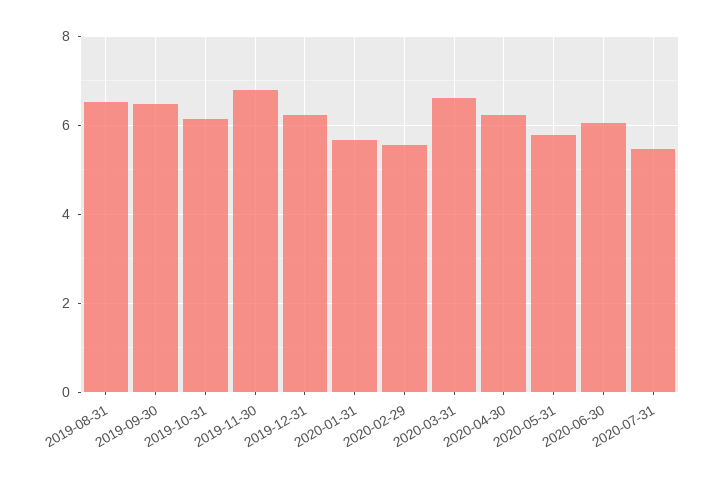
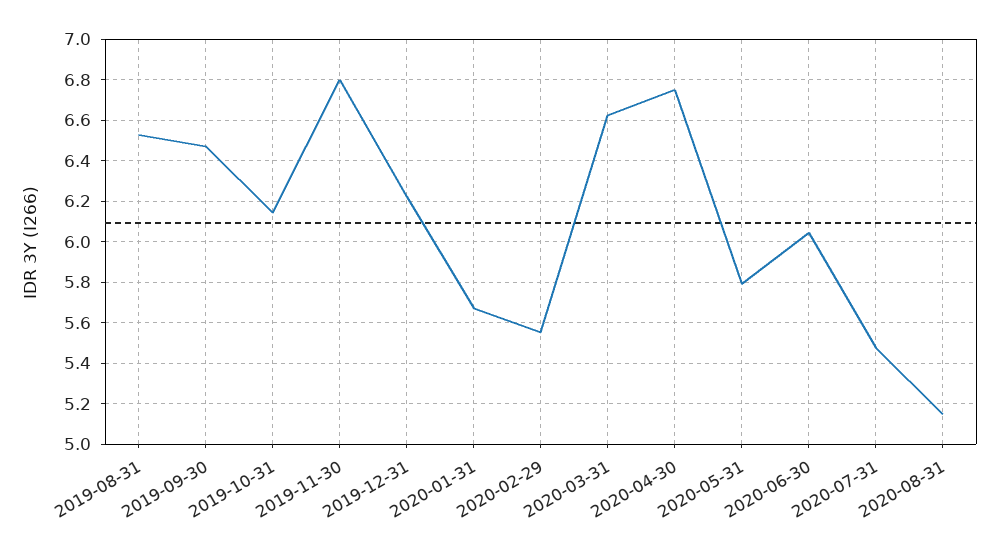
2020-04-30: 6.2 -> 6.75
2020-08-31: none -> 5.15

